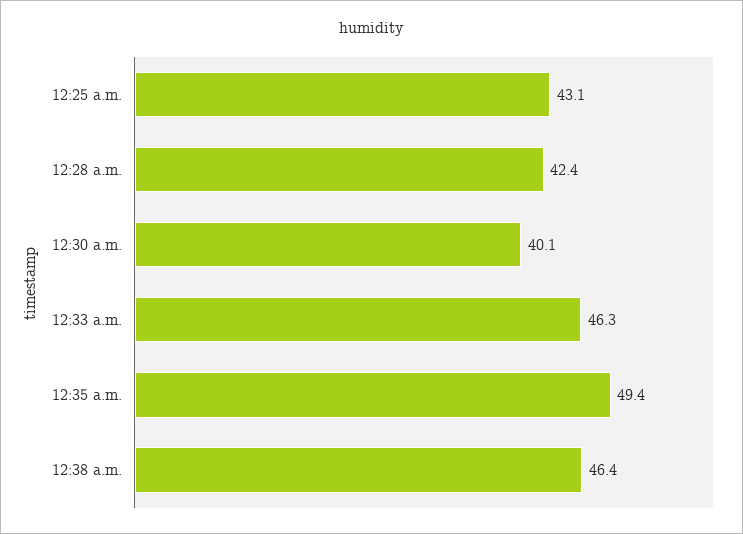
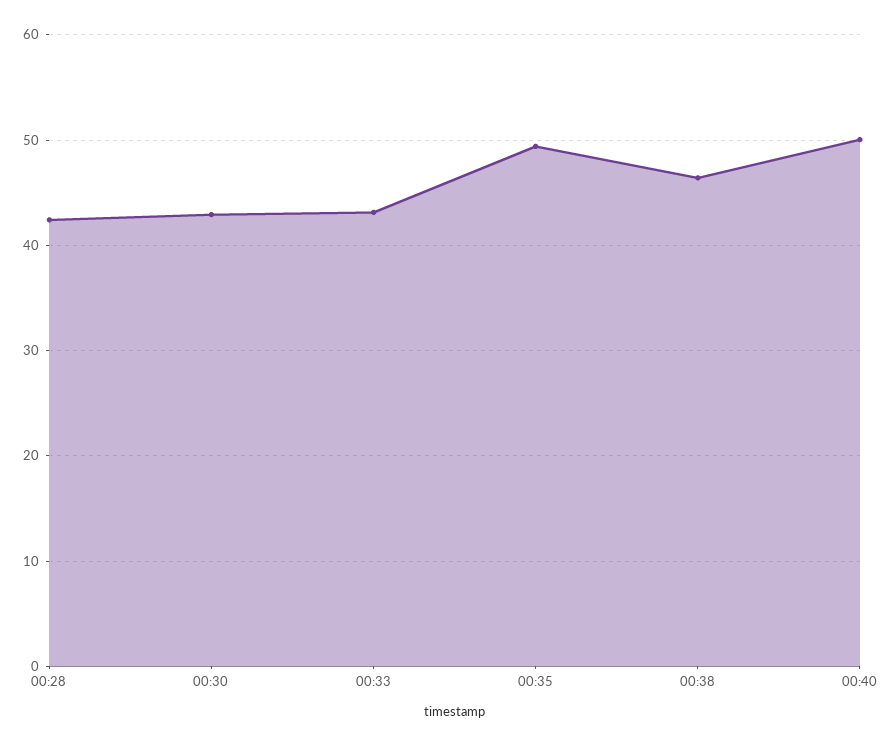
12:25 a.m.: 43.1 -> none
12:30 a.m.: 40.1 -> 43
12:33 a.m.: 46.3 -> 43
00:40: none -> 50

